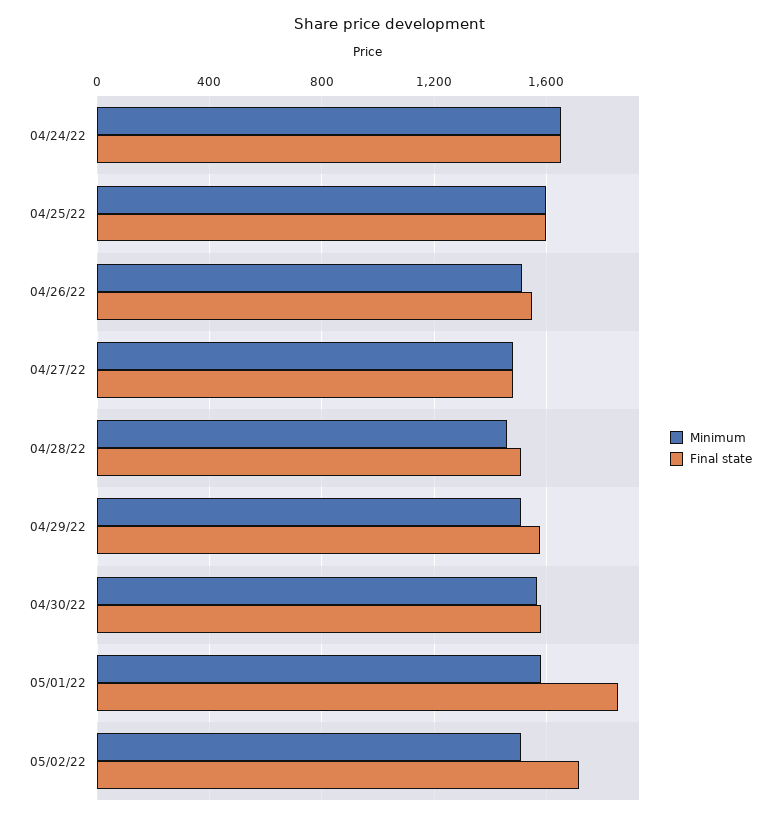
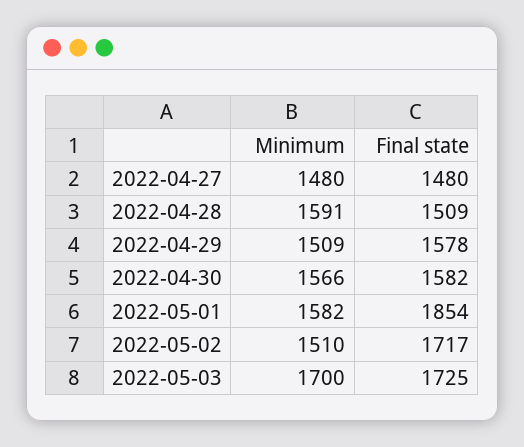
Minimum, 04/24/22: 1650 -> none
Final state, 04/24/22: 1650 -> none
Minimum, 04/25/22: 1600 -> none
Final state, 04/25/22: 1600 -> none
Minimum, 04/26/22: 1500 -> none
Final state, 04/26/22: 1550 -> none
Minimum, 04/28/22: 1450 -> 1591
Minimum, 2022-05-03: none -> 1700
Final state, 2022-05-03: none -> 1725

